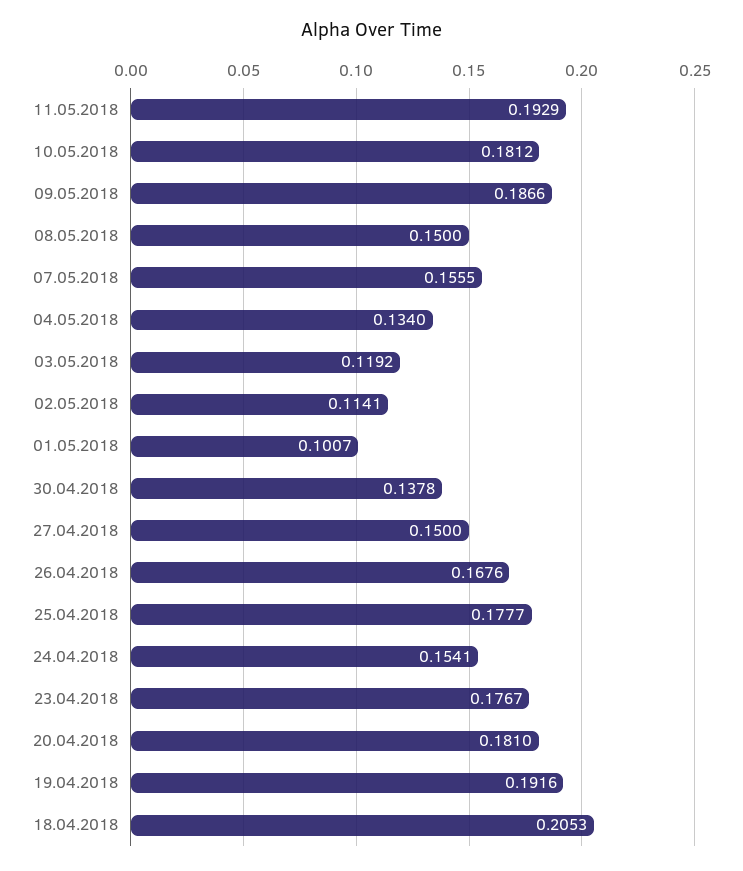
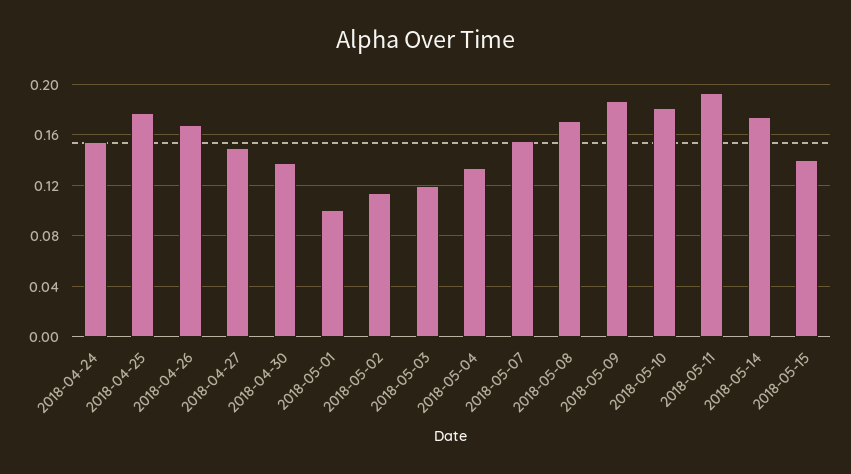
08.05.2018: 0.15 -> 0.17
23.04.2018: 0.1767 -> none
20.04.2018: 0.181 -> none
19.04.2018: 0.1916 -> none
18.04.2018: 0.2053 -> none
2018-05-14: none -> 0.175
2018-05-15: none -> 0.14

